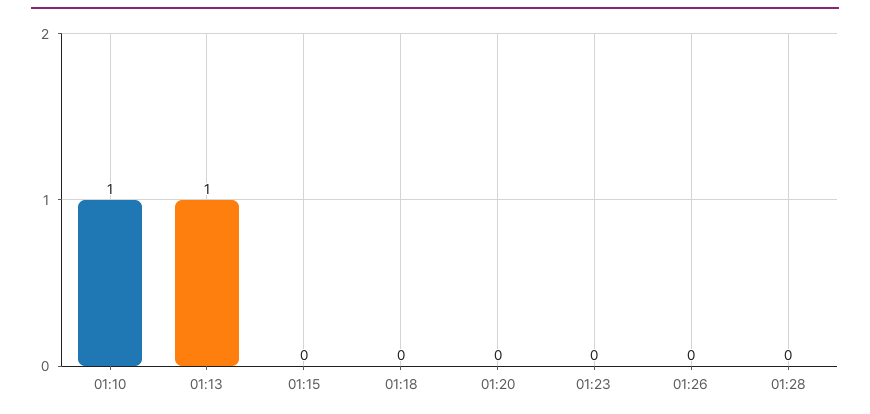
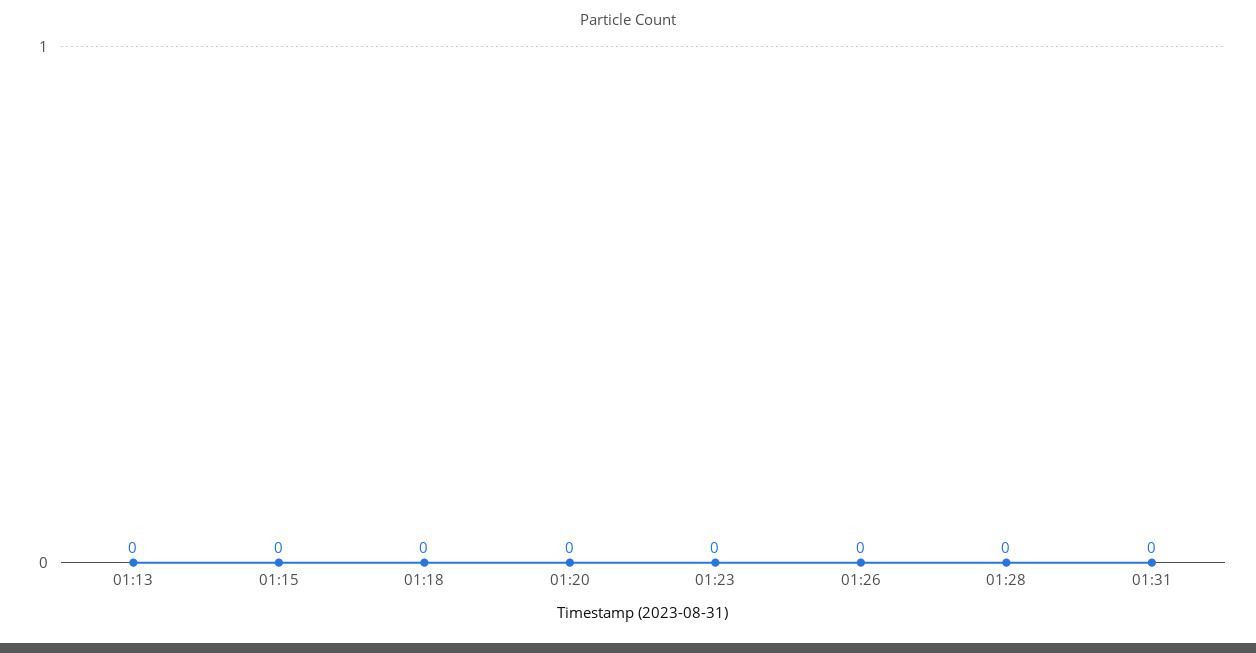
01:10: 1 -> none
01:13: 1 -> 0
01:31: none -> 0

